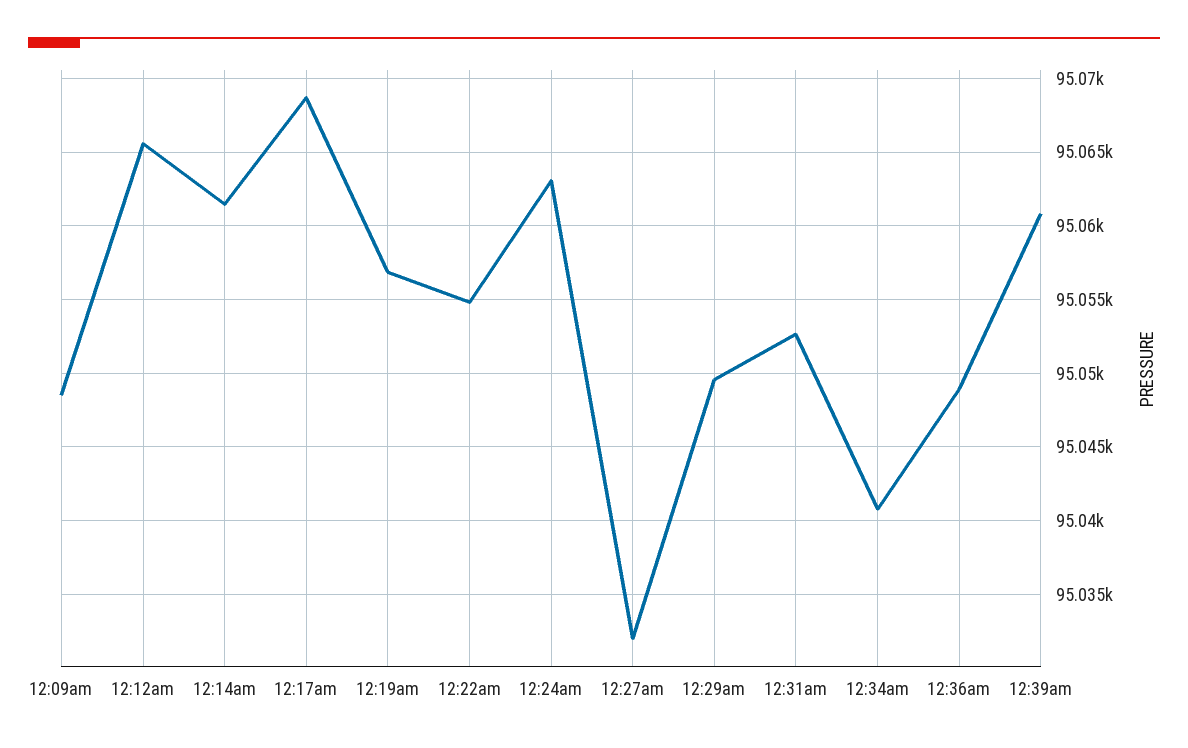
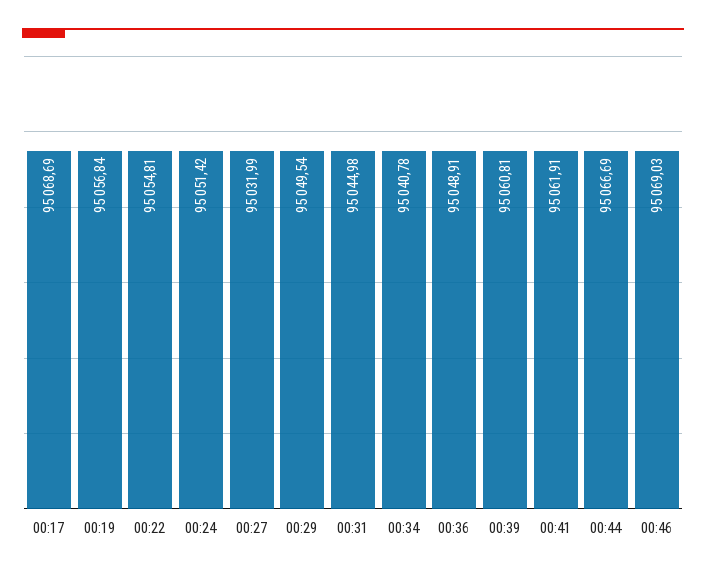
12:09am: 95048.5 -> none
12:12am: 95065.5 -> none
12:14am: 95061.5 -> none
12:24am: 95063 -> 95051.42
12:31am: 95052.5 -> 95044.98
00:41: none -> 95061.91
00:44: none -> 95066.69
00:46: none -> 95069.03

